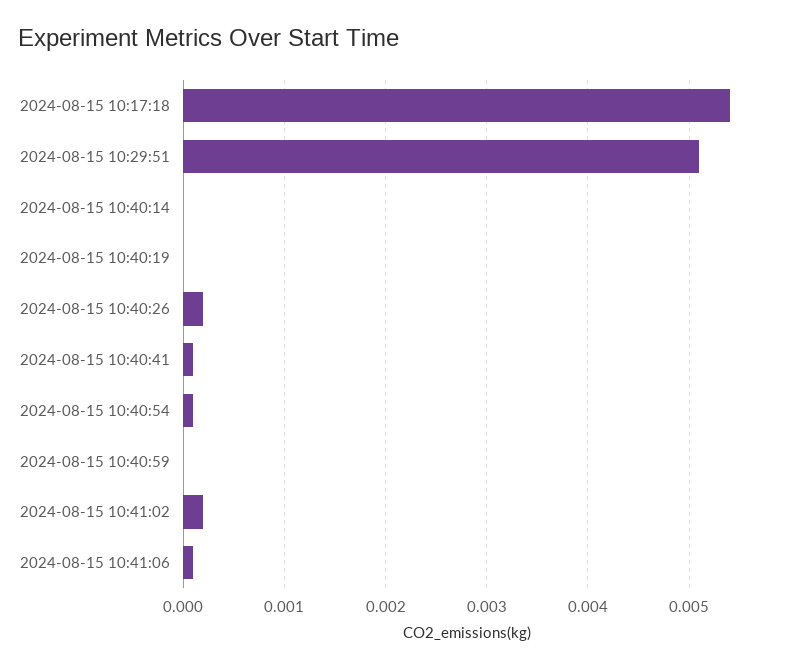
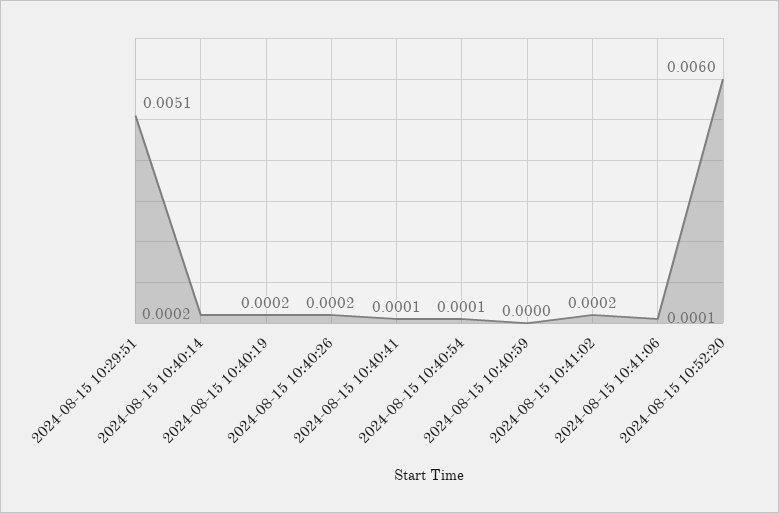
2024-08-15 10:17:18: 0.0054 -> none
2024-08-15 10:40:14: 0 -> 0.0002
2024-08-15 10:40:19: 0 -> 0.0002
2024-08-15 10:52:20: none -> 0.006

